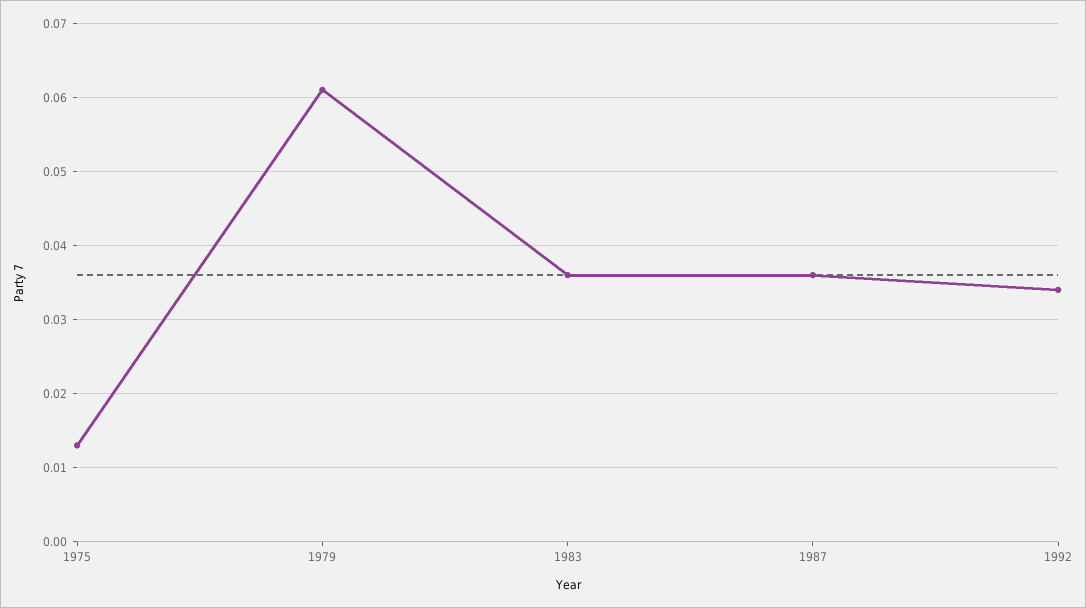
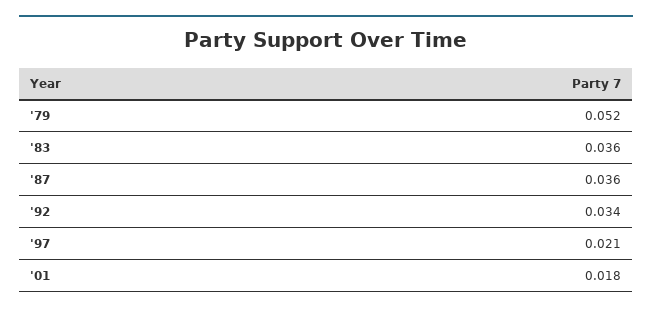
1975: 0.013 -> none
1979: 0.061 -> 0.052
'97: none -> 0.021
'01: none -> 0.018

